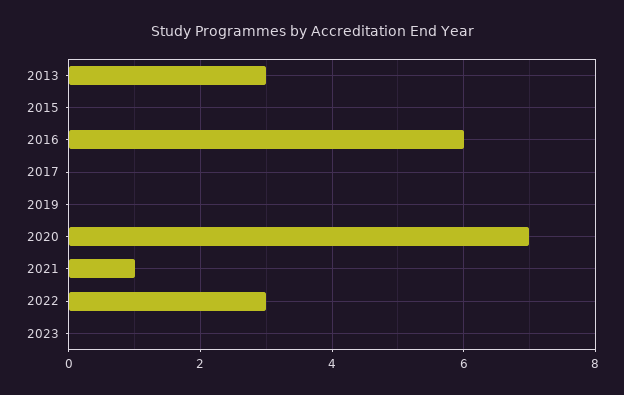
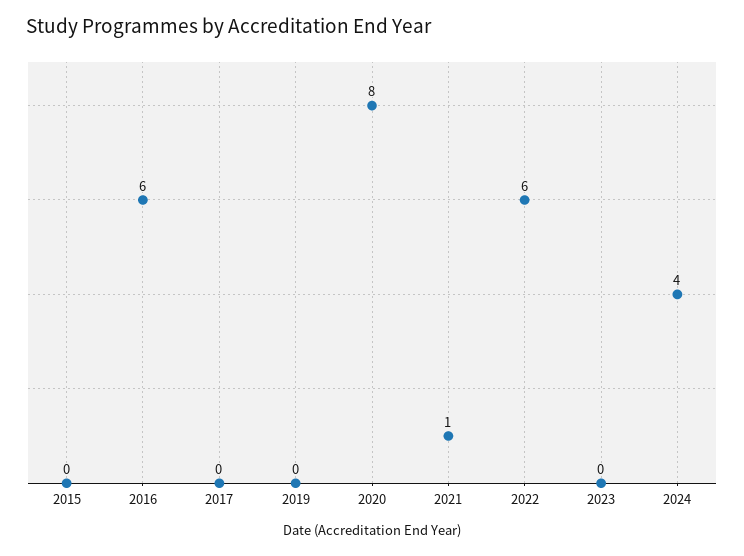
2013: 3 -> none
2020: 7 -> 8
2022: 3 -> 6
2024: none -> 4

